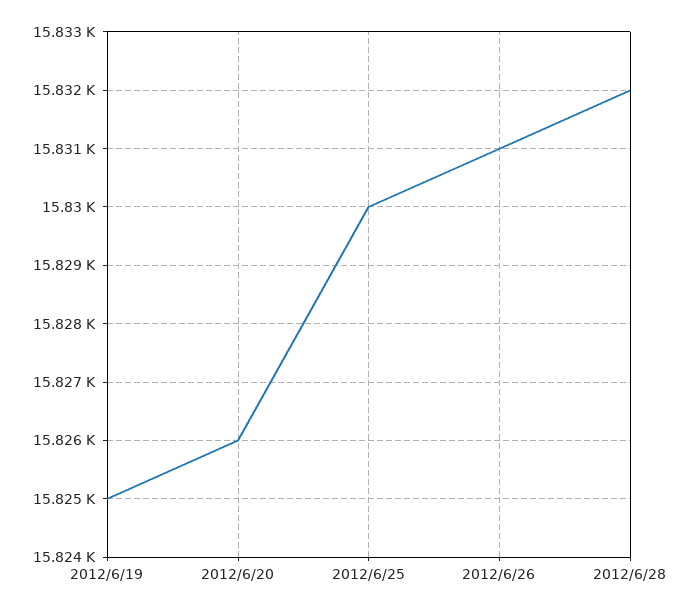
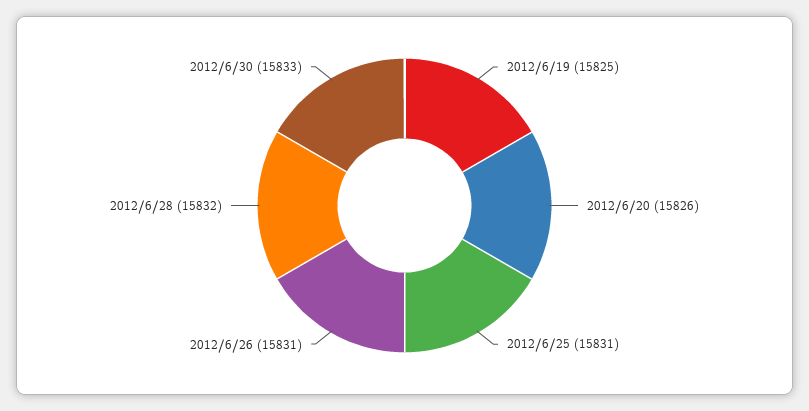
2012/6/25: 15830 -> 15831
2012/6/30: none -> 15833

